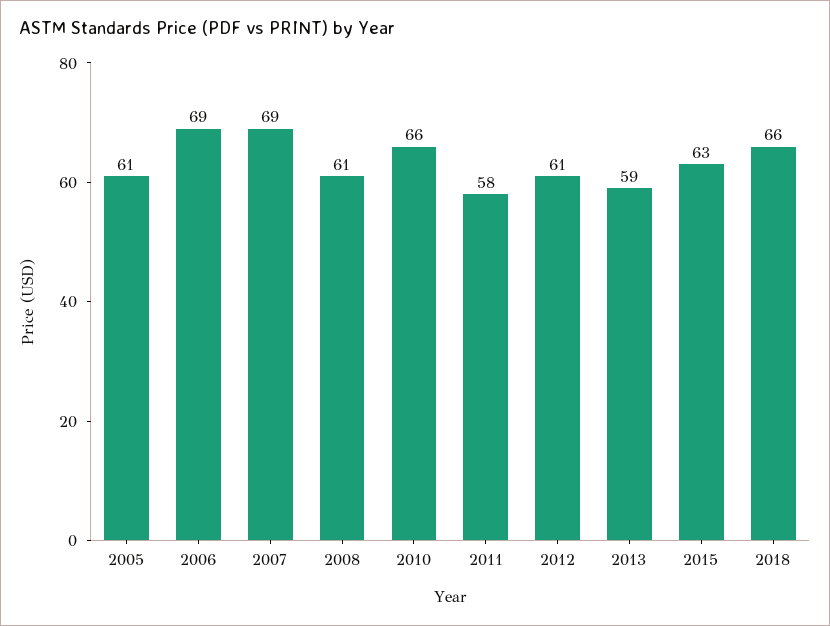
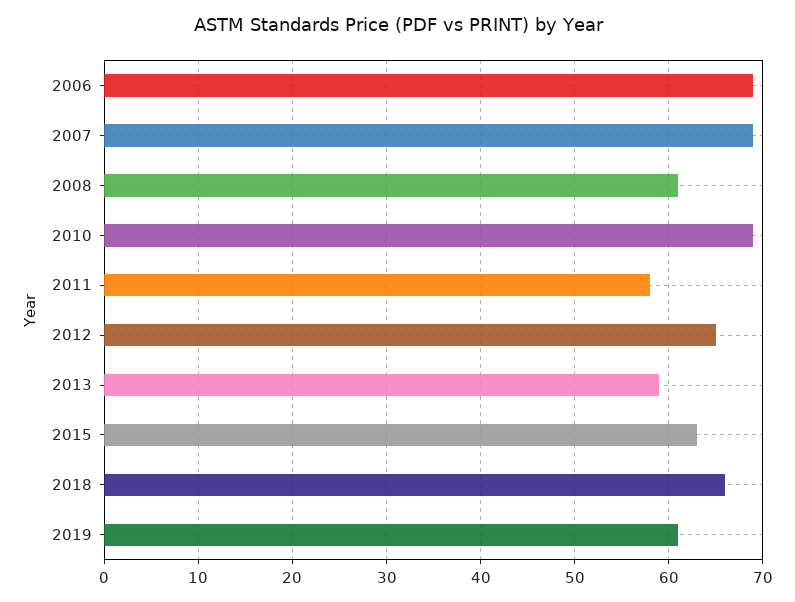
2005: 61 -> none
2010: 66 -> 69
2012: 61 -> 65
2019: none -> 61

